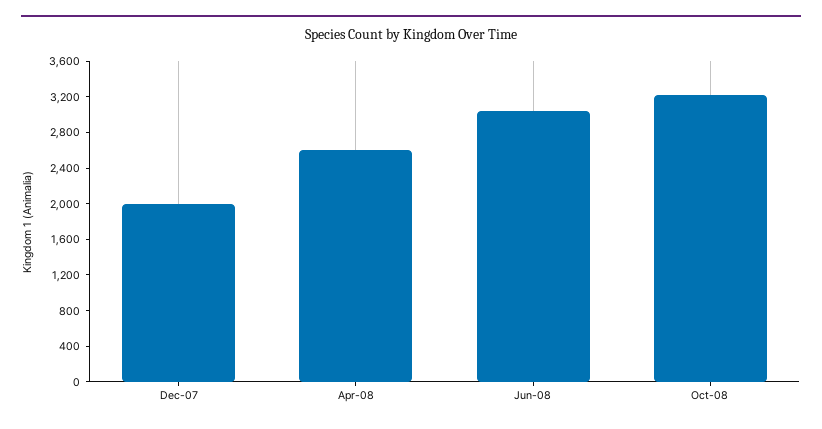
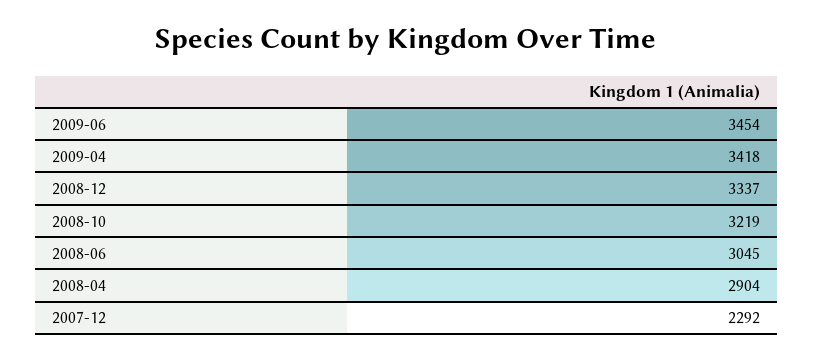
Dec-07: 2000 -> 2292
Apr-08: 2600 -> 2904
2009-06: none -> 3454
2009-04: none -> 3418
2008-12: none -> 3337

